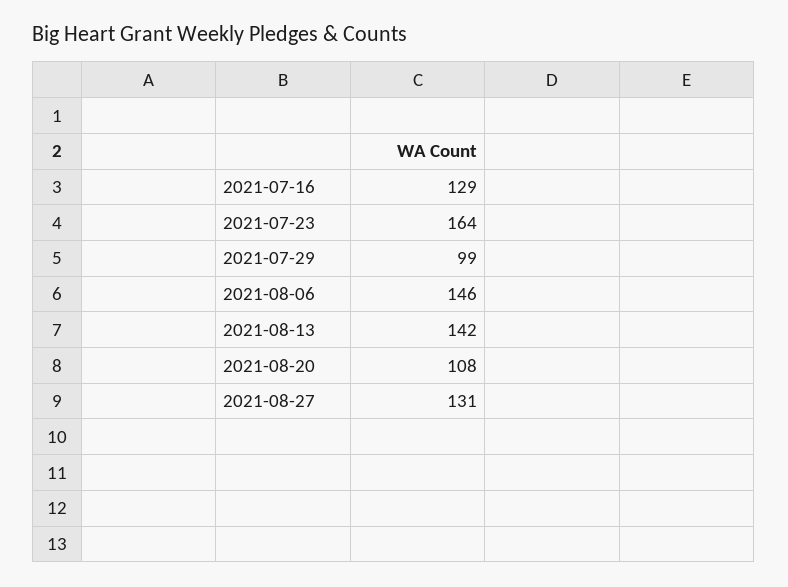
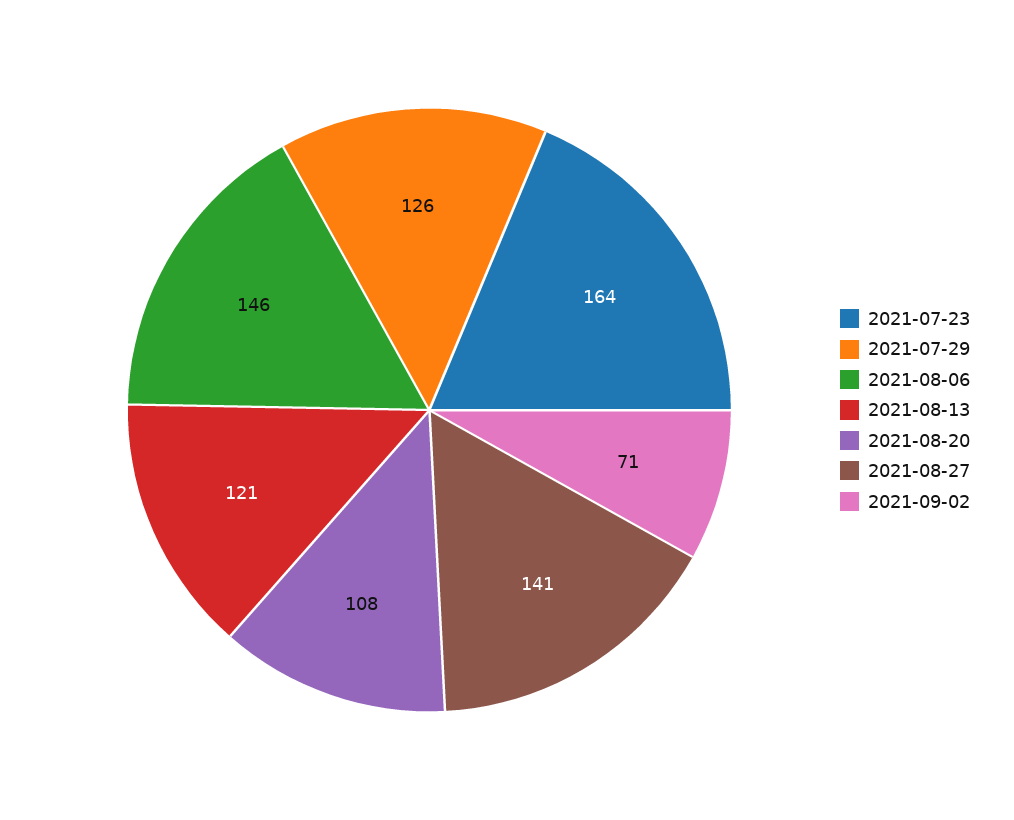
2021-07-16: 129 -> none
2021-07-29: 99 -> 126
2021-08-13: 142 -> 121
2021-08-27: 131 -> 141
2021-09-02: none -> 71

